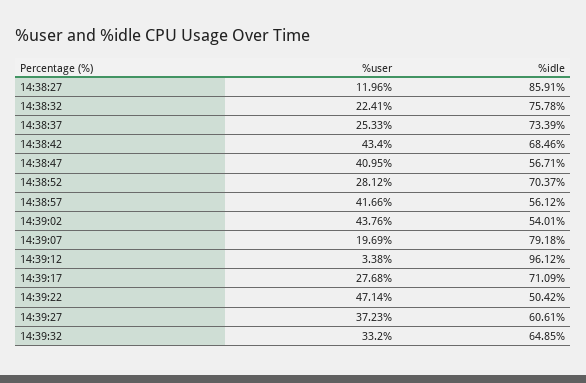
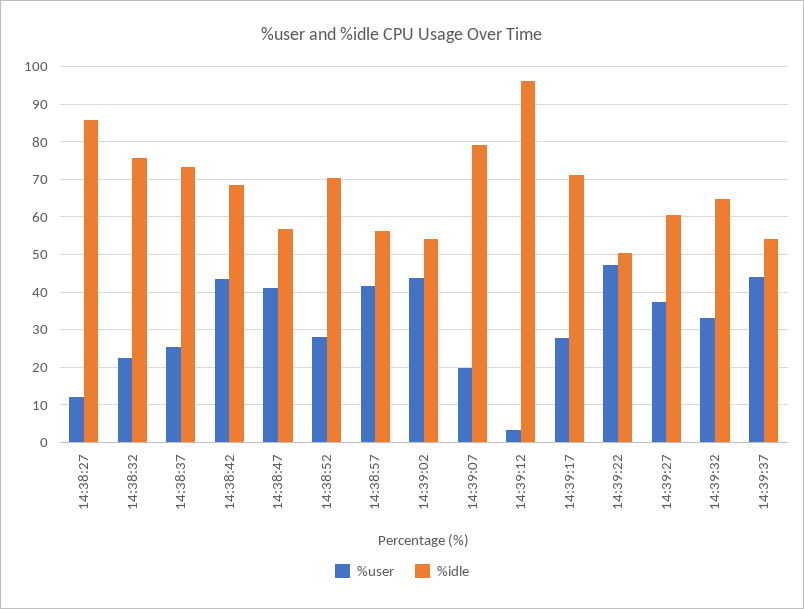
%user, 14:39:37: none -> 44
%idle, 14:39:37: none -> 54

